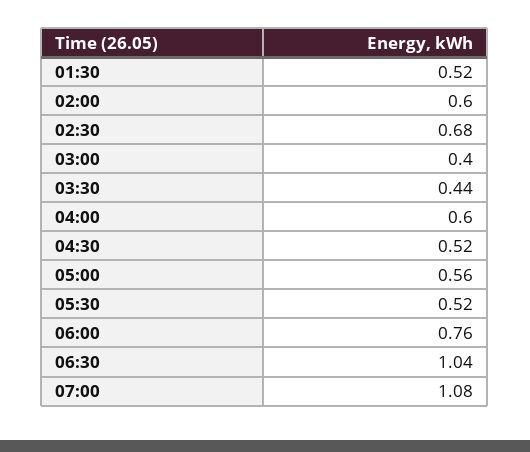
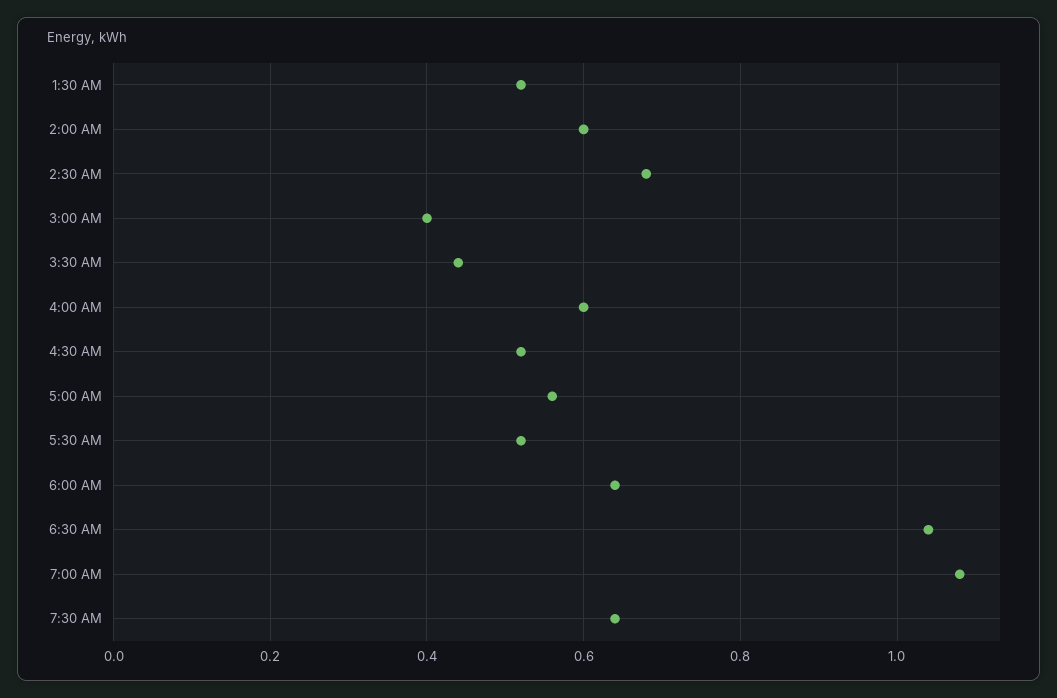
06:00: 0.76 -> 0.65
7:30 AM: none -> 0.65

